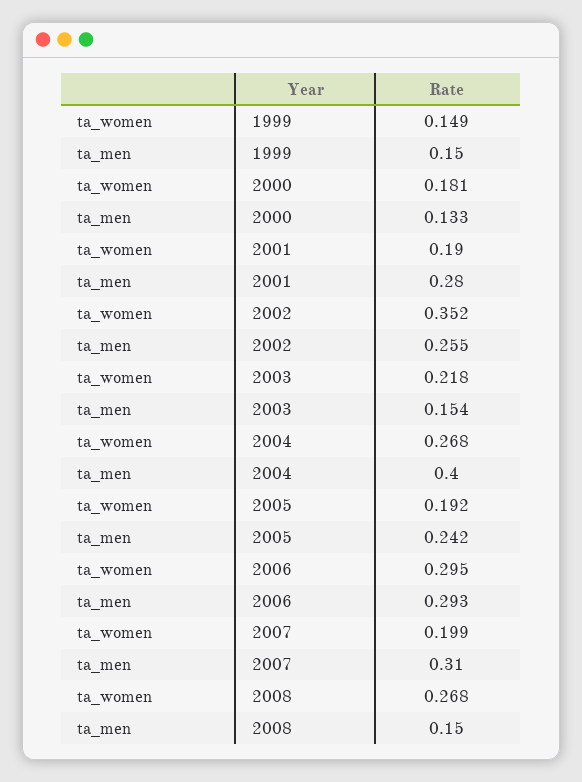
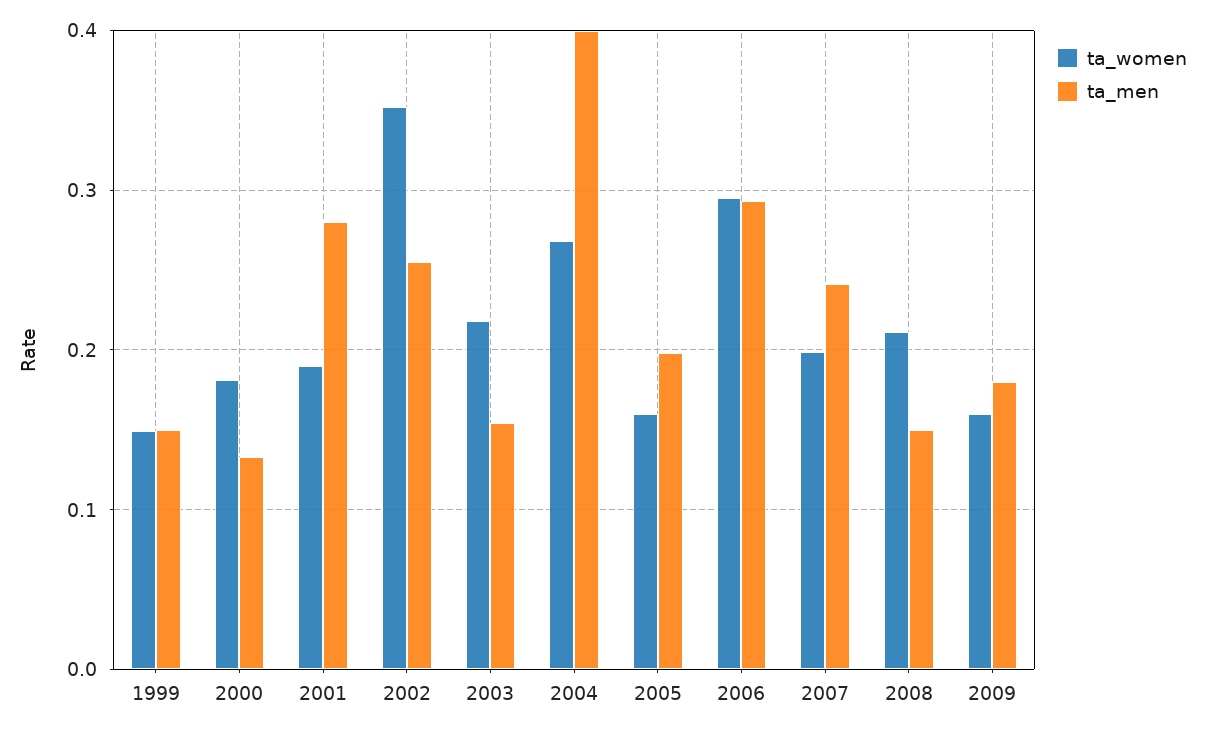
ta_women, 2005: 0.192 -> 0.16
ta_men, 2005: 0.242 -> 0.2
ta_men, 2007: 0.31 -> 0.24
ta_women, 2008: 0.268 -> 0.21
ta_women, 2009: none -> 0.16
ta_men, 2009: none -> 0.18

